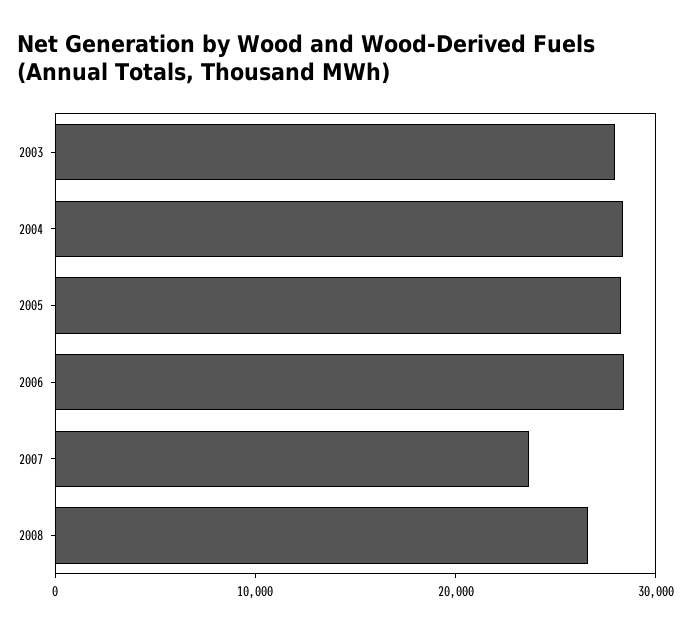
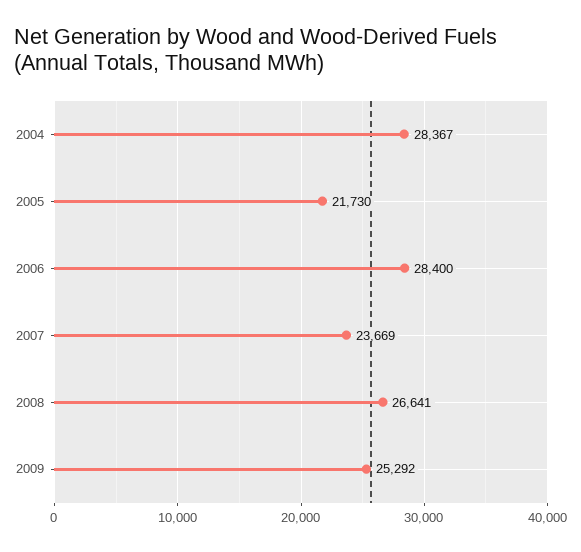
2003: 28000 -> none
2005: 28000 -> 21730
2009: none -> 25292

